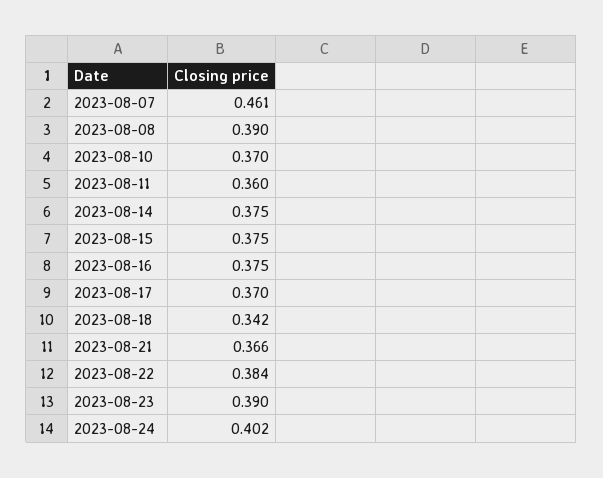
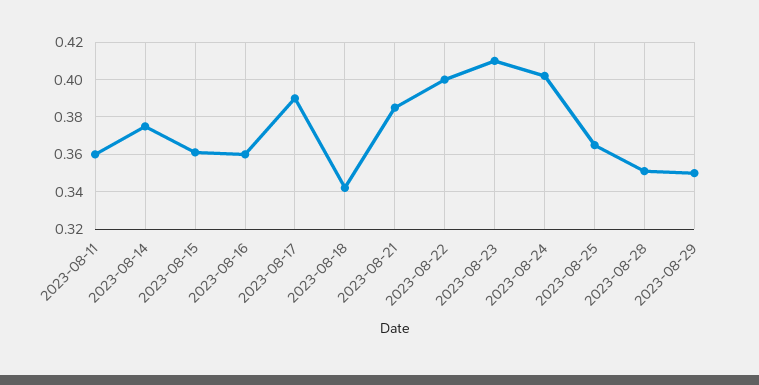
2023-08-07: 0.461 -> none
2023-08-08: 0.39 -> none
2023-08-10: 0.37 -> none
2023-08-15: 0.375 -> 0.36
2023-08-16: 0.375 -> 0.36
2023-08-17: 0.37 -> 0.39
2023-08-21: 0.366 -> 0.385
2023-08-22: 0.384 -> 0.4
2023-08-23: 0.39 -> 0.41
2023-08-25: none -> 0.365
2023-08-28: none -> 0.35
2023-08-29: none -> 0.35

